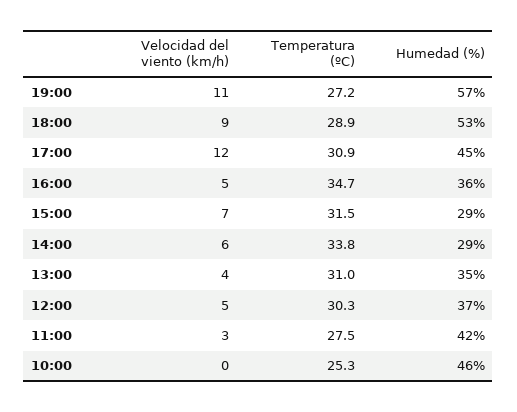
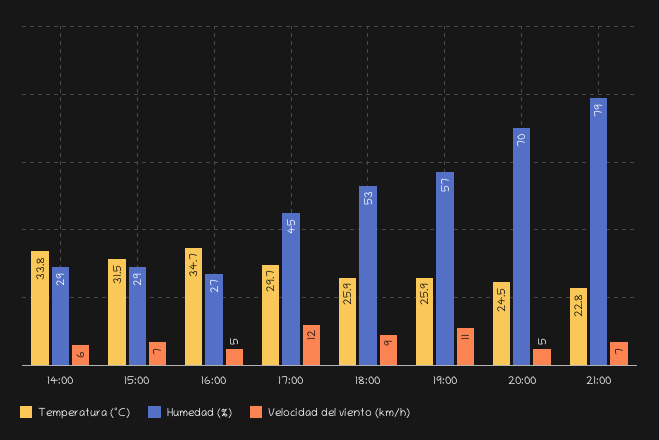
Temperatura (ºC), 19:00: 27.2 -> 25.9
Temperatura (ºC), 18:00: 28.9 -> 25.9
Temperatura (ºC), 17:00: 30.9 -> 29.7
Humedad (%), 16:00: 36 -> 27
Velocidad del viento (km/h), 13:00: 4 -> none
Temperatura (ºC), 13:00: 31 -> none
Humedad (%), 13:00: 35 -> none
Velocidad del viento (km/h), 12:00: 5 -> none
Temperatura (ºC), 12:00: 30.3 -> none
Humedad (%), 12:00: 37 -> none
Velocidad del viento (km/h), 11:00: 3 -> none
Temperatura (ºC), 11:00: 27.5 -> none
Humedad (%), 11:00: 42 -> none
Velocidad del viento (km/h), 10:00: 0 -> none
Temperatura (ºC), 10:00: 25.3 -> none
Humedad (%), 10:00: 46 -> none
Temperatura (ºC), 20:00: none -> 24.5
Humedad (%), 20:00: none -> 70
Velocidad del viento (km/h), 20:00: none -> 5
Temperatura (ºC), 21:00: none -> 22.8
Humedad (%), 21:00: none -> 79
Velocidad del viento (km/h), 21:00: none -> 7

